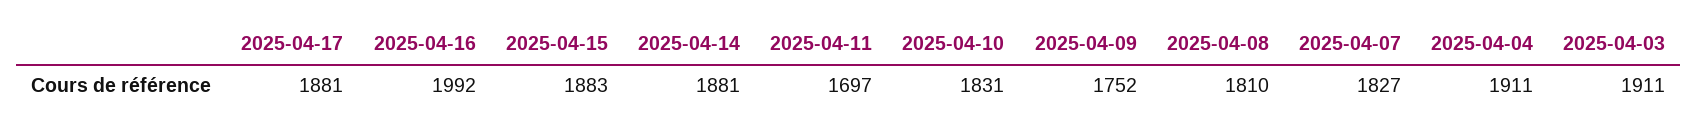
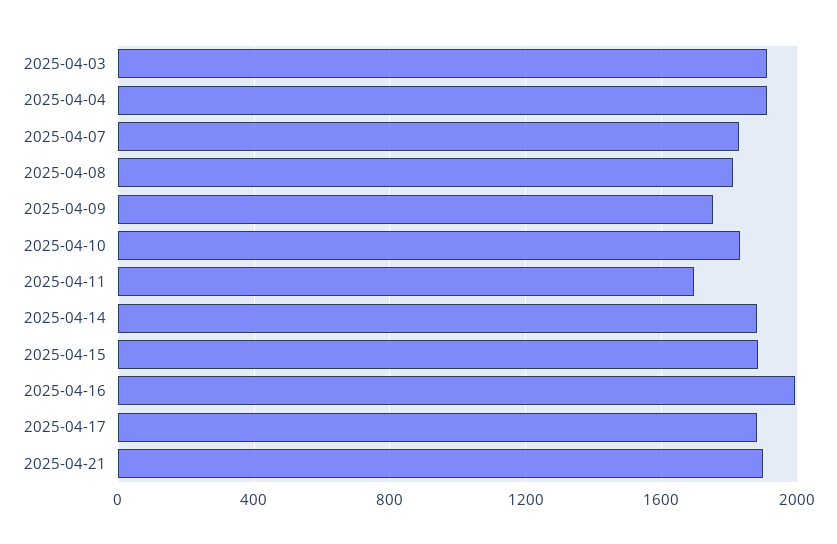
2025-04-21: none -> 1900

